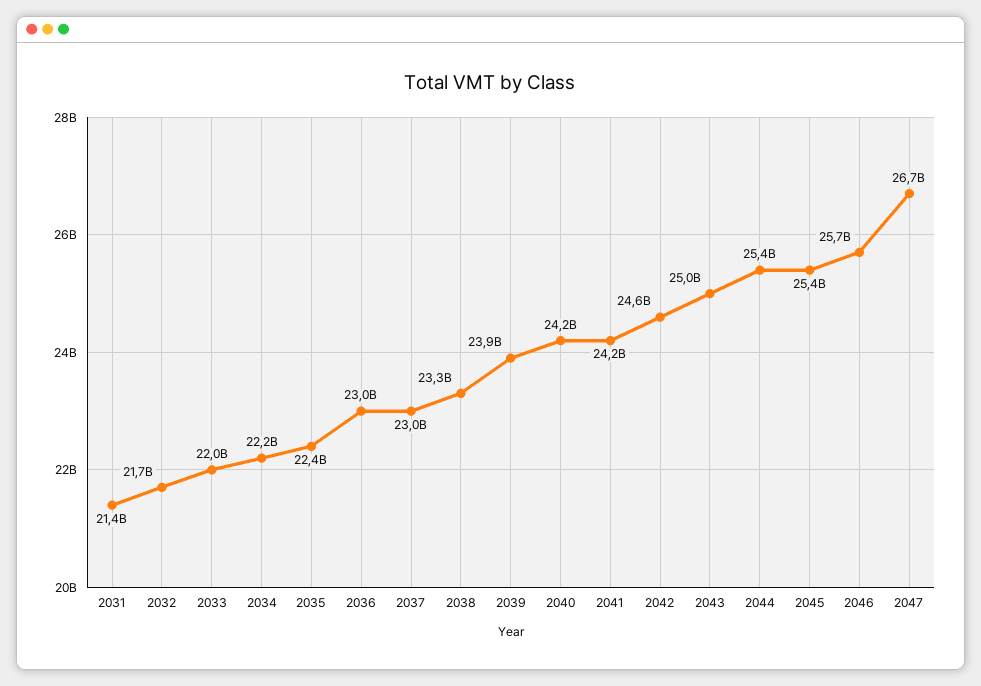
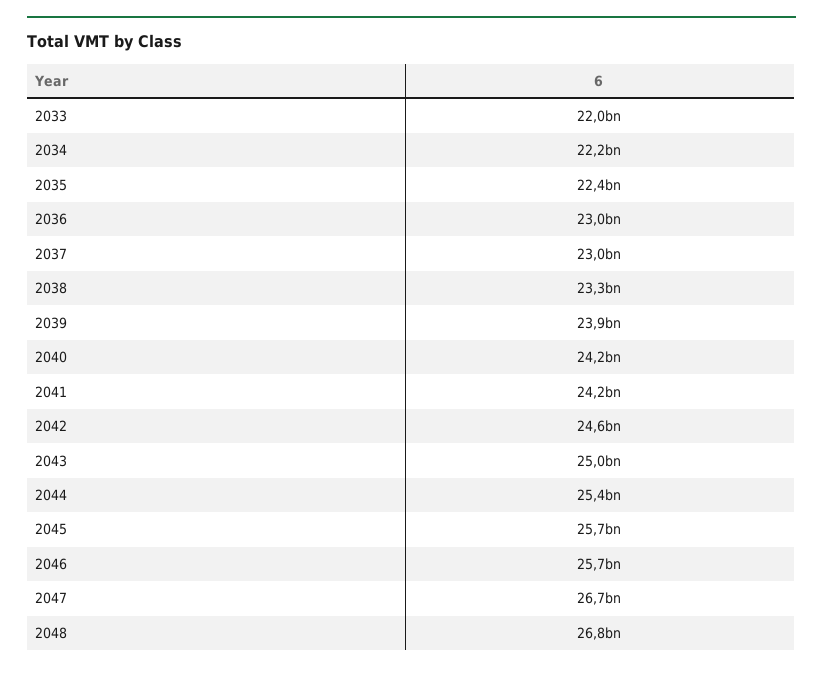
2031: 21400000000 -> none
2032: 21700000000 -> none
2045: 25400000000 -> 25700000000
2048: none -> 26800000000

